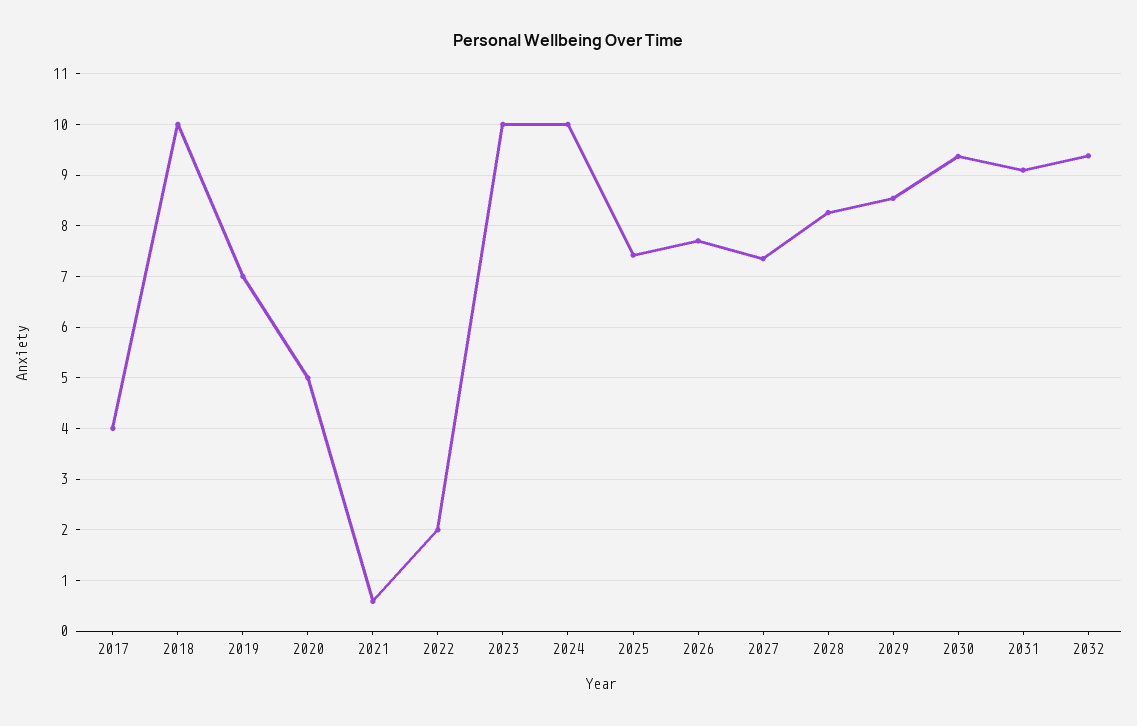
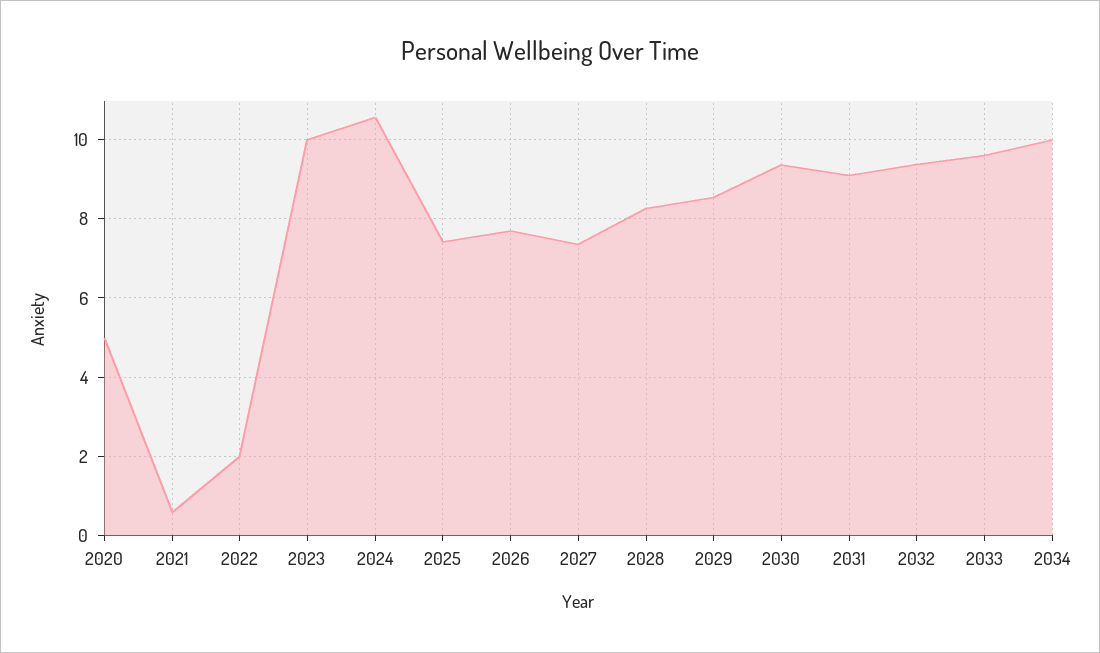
2017: 4 -> none
2018: 10 -> none
2019: 7 -> none
2024: 10 -> 10.6
2033: none -> 9.6
2034: none -> 10

